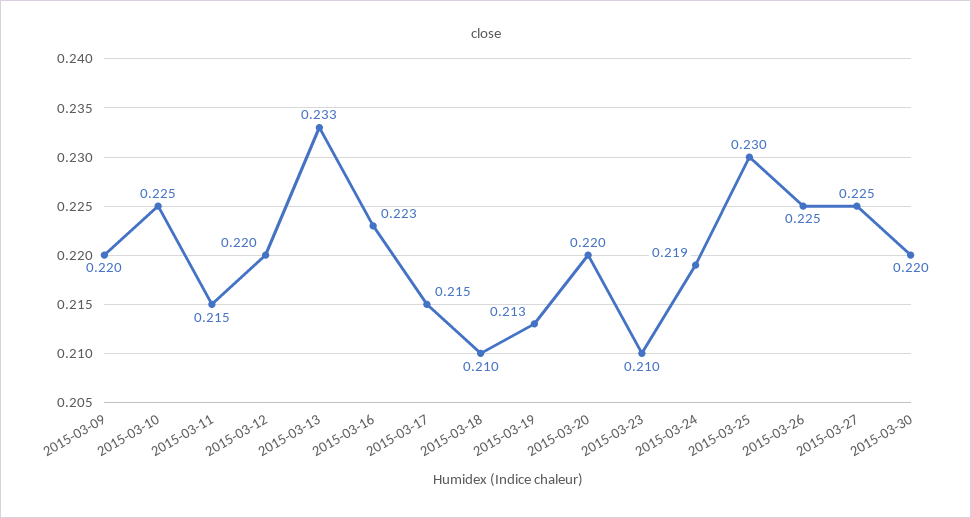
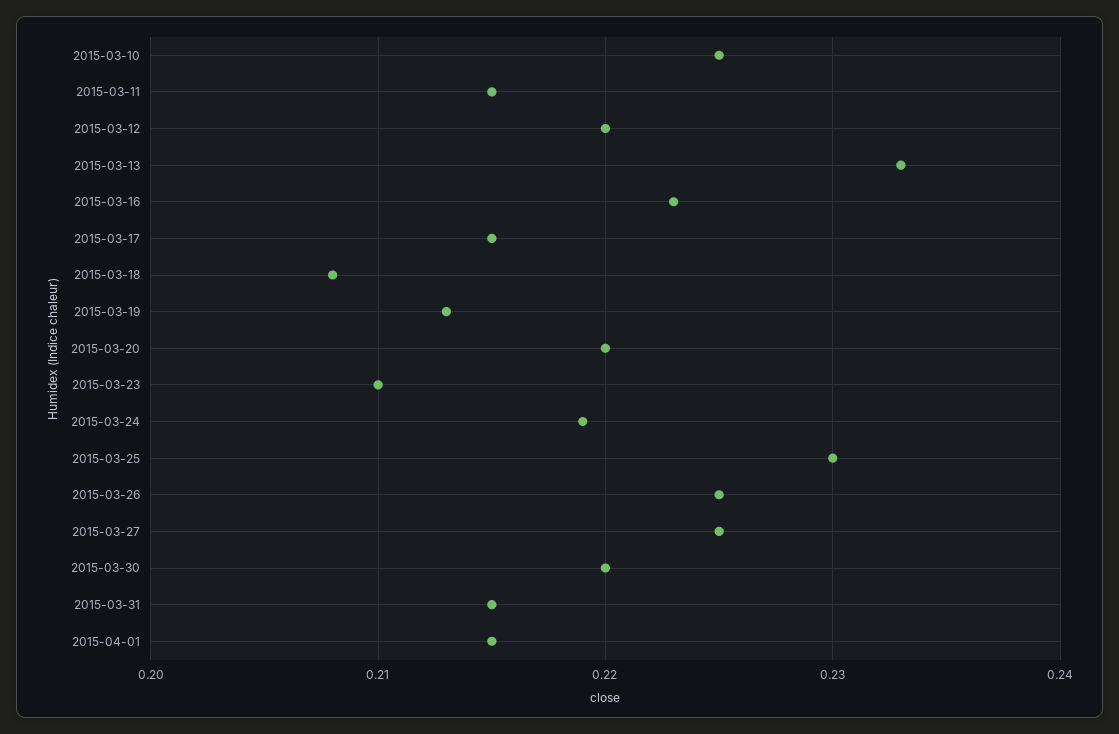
2015-03-09: 0.22 -> none
2015-03-18: 0.21 -> 0.208
2015-03-31: none -> 0.215
2015-04-01: none -> 0.215

